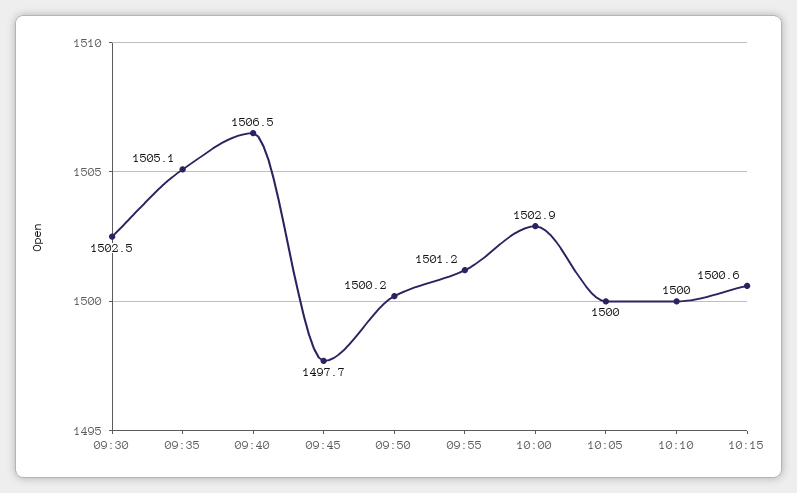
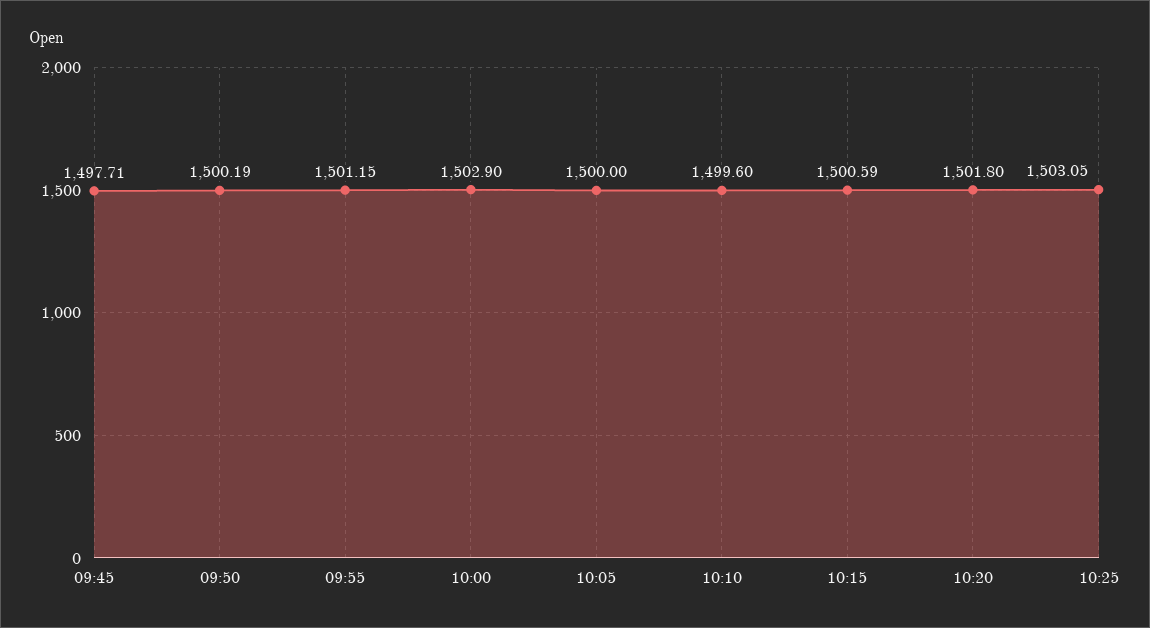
09:30: 1502.5 -> none
09:35: 1505.1 -> none
09:40: 1506.5 -> none
10:10: 1500 -> 1499.6
10:20: none -> 1501.8
10:25: none -> 1503.05

